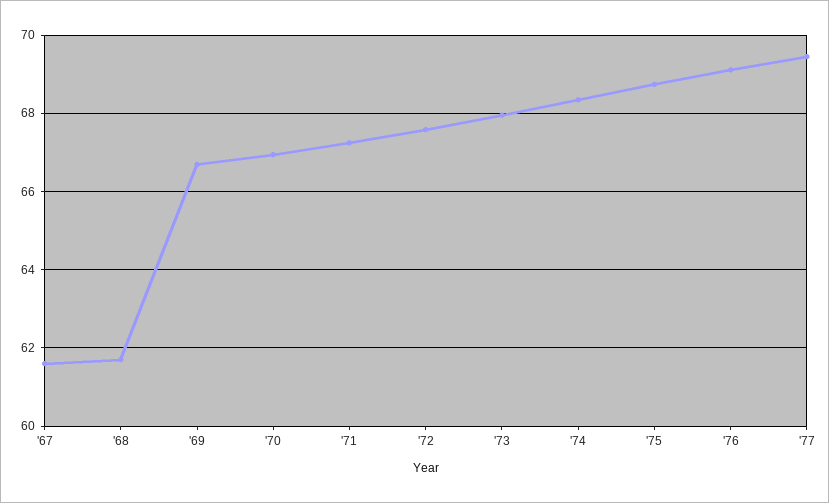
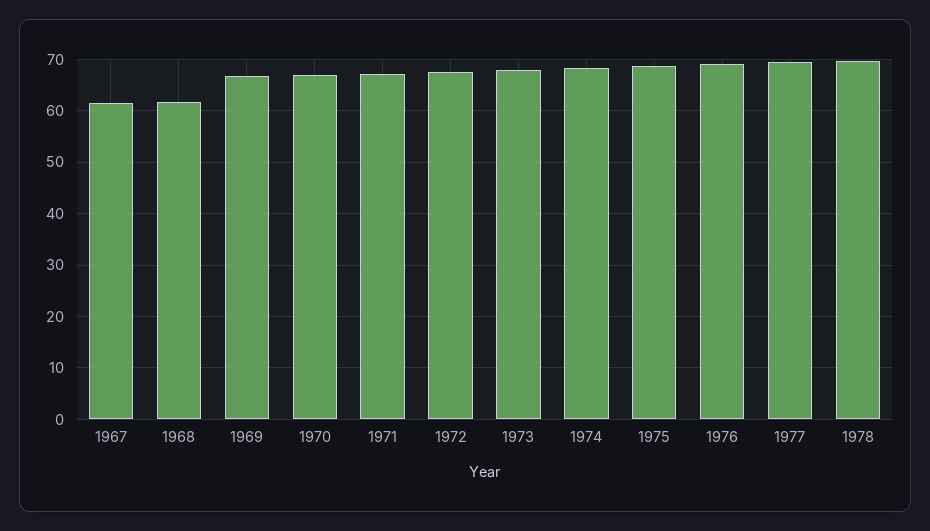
1978: none -> 70

